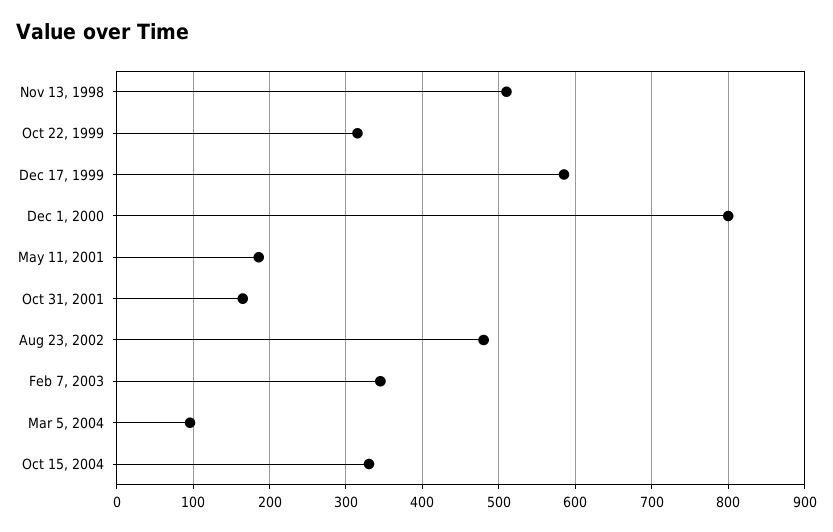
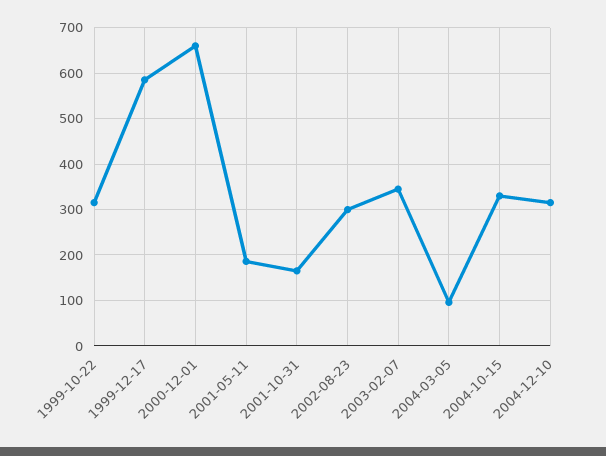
Nov 13, 1998: 510 -> none
Dec 1, 2000: 800 -> 660
Aug 23, 2002: 480 -> 300
2004-12-10: none -> 320

